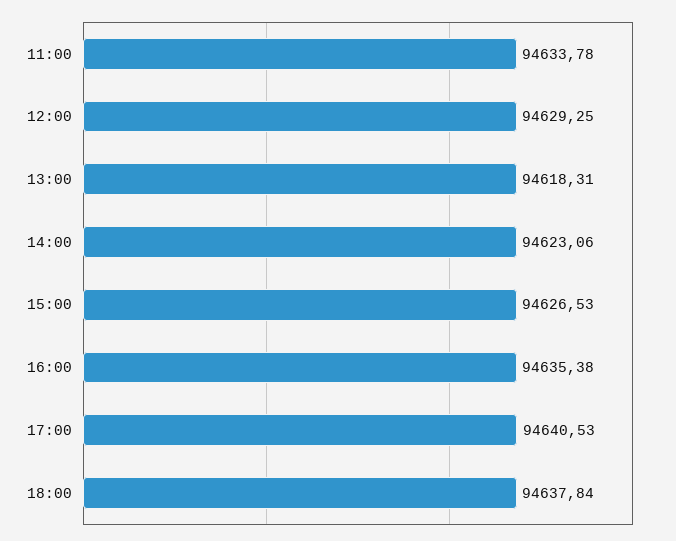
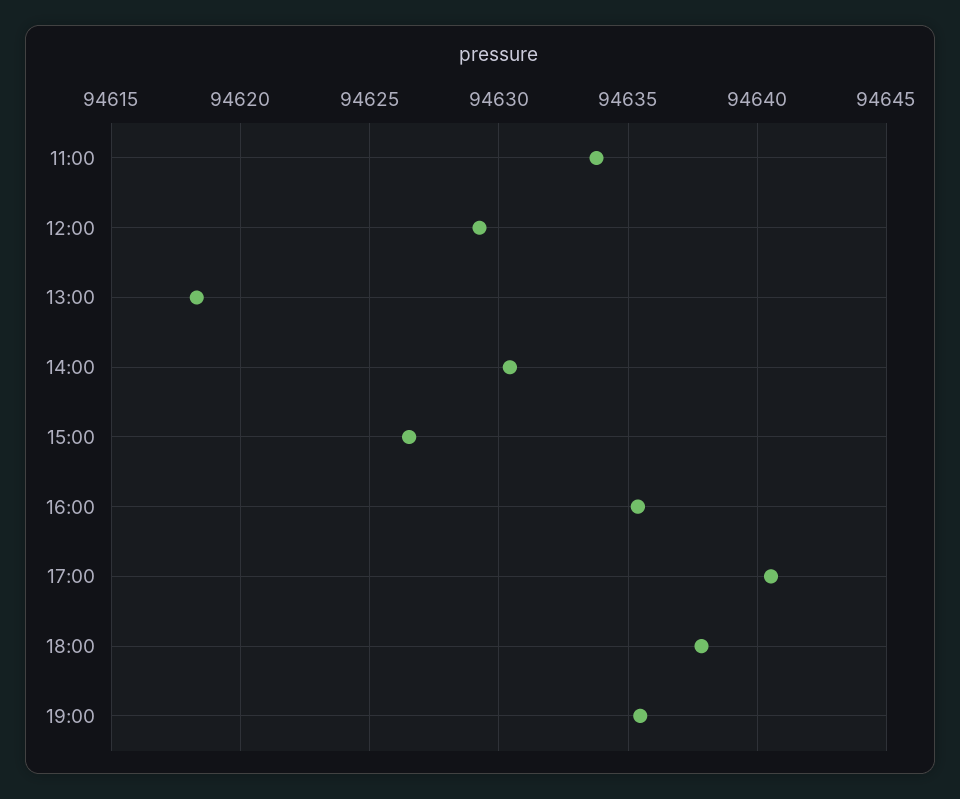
14:00: 94623.06 -> 94630.5
19:00: none -> 94635.5

